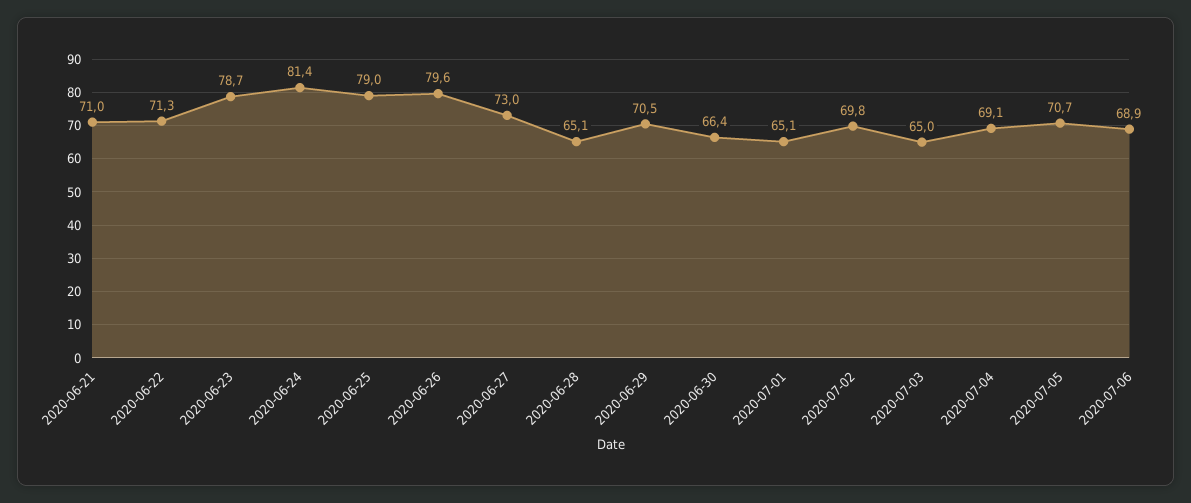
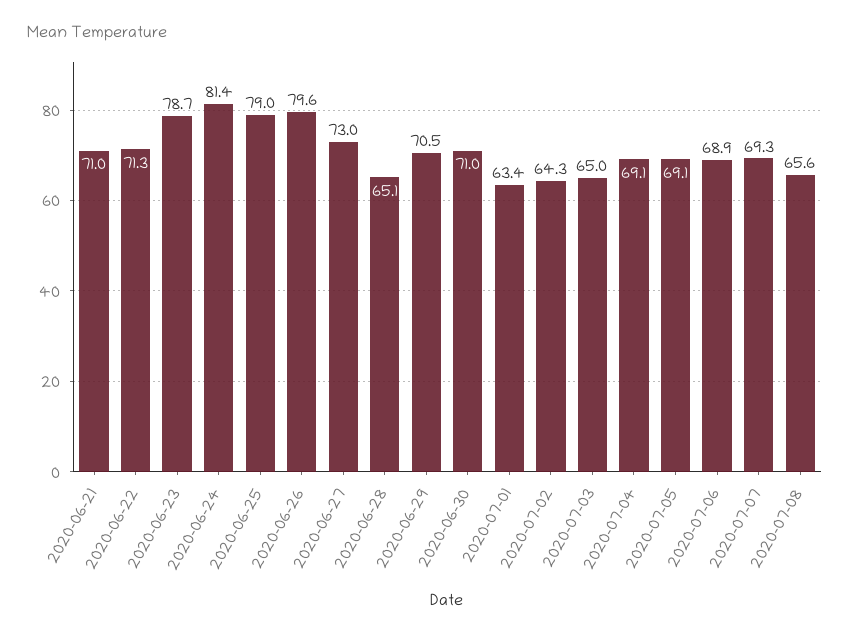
2020-06-30: 66.4 -> 71
2020-07-01: 65.1 -> 63.4
2020-07-02: 69.8 -> 64.3
2020-07-05: 70.7 -> 69.1
2020-07-07: none -> 69.3
2020-07-08: none -> 65.6

